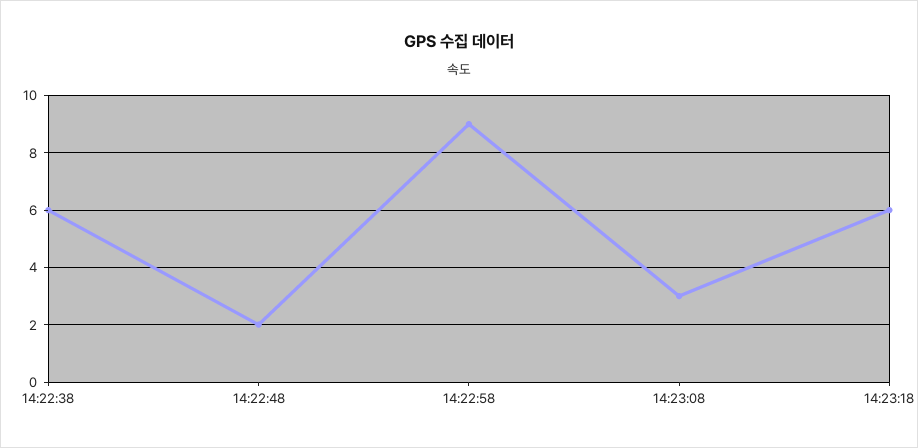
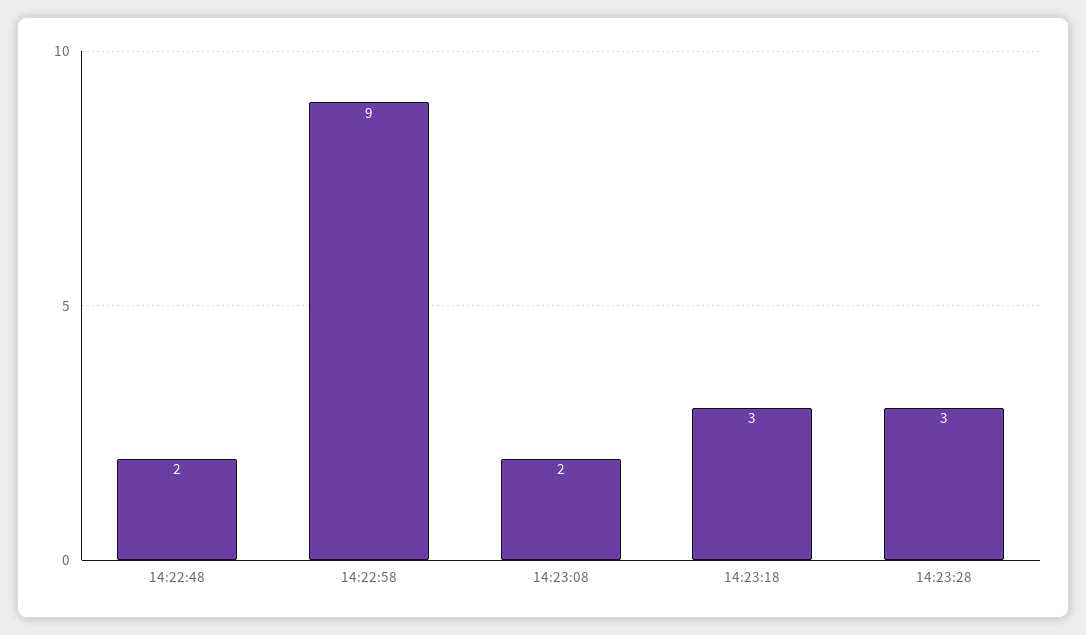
14:22:38: 6 -> none
14:23:08: 3 -> 2
14:23:18: 6 -> 3
14:23:28: none -> 3

